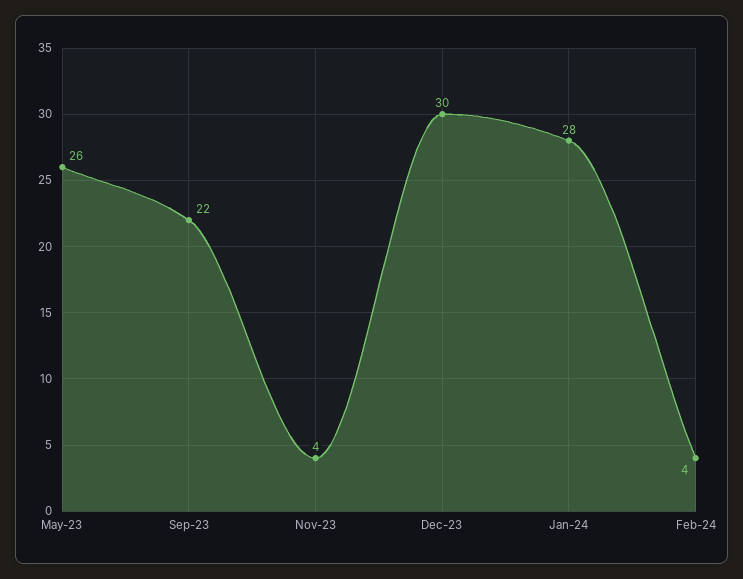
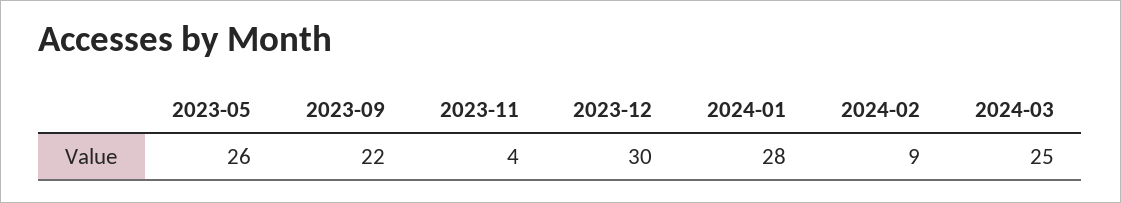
Feb-24: 4 -> 9
2024-03: none -> 25

